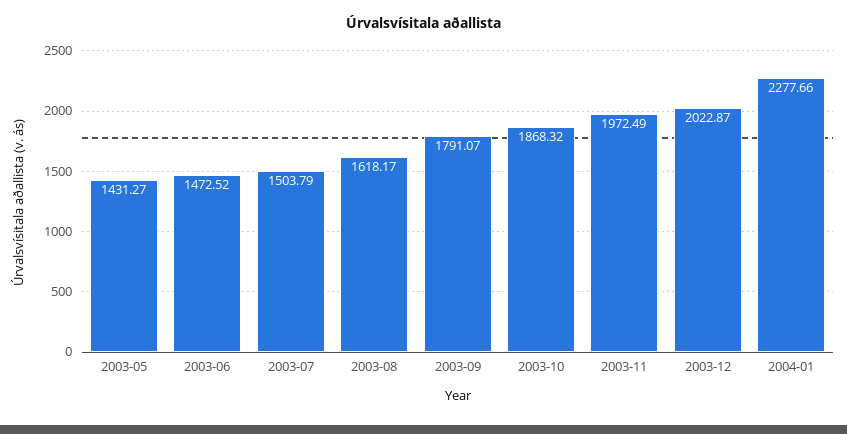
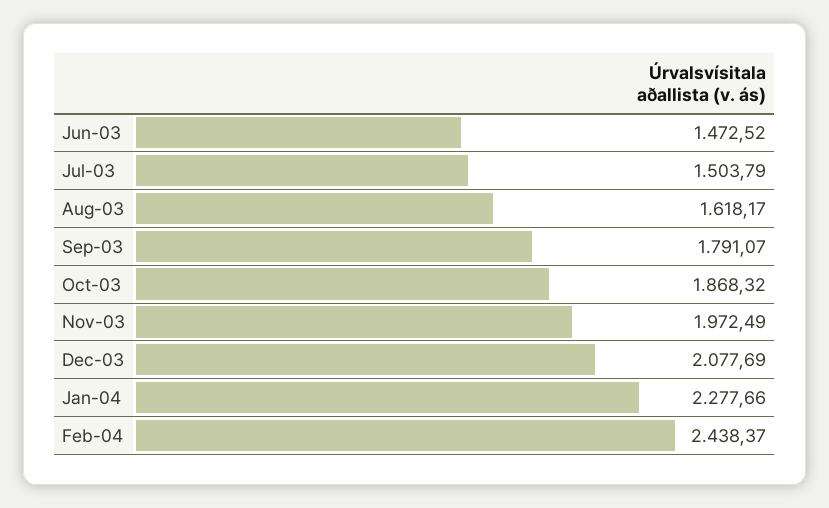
2003-05: 1431.27 -> none
2003-12: 2022.87 -> 2077.69
Feb-04: none -> 2438.37

